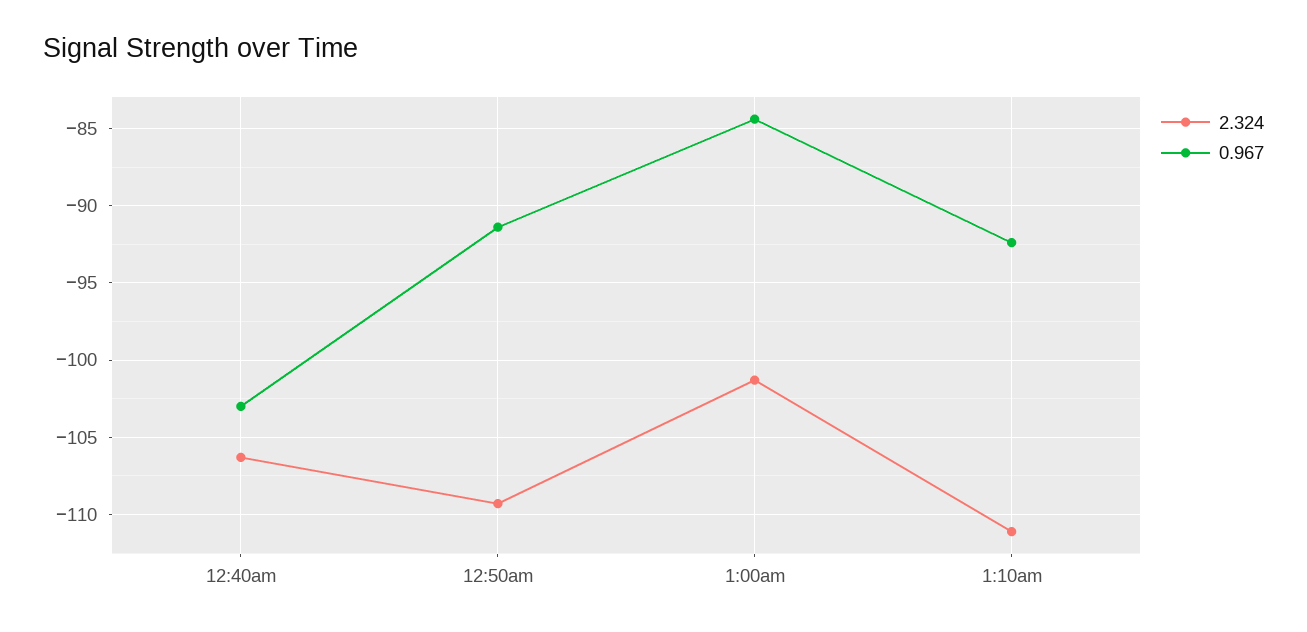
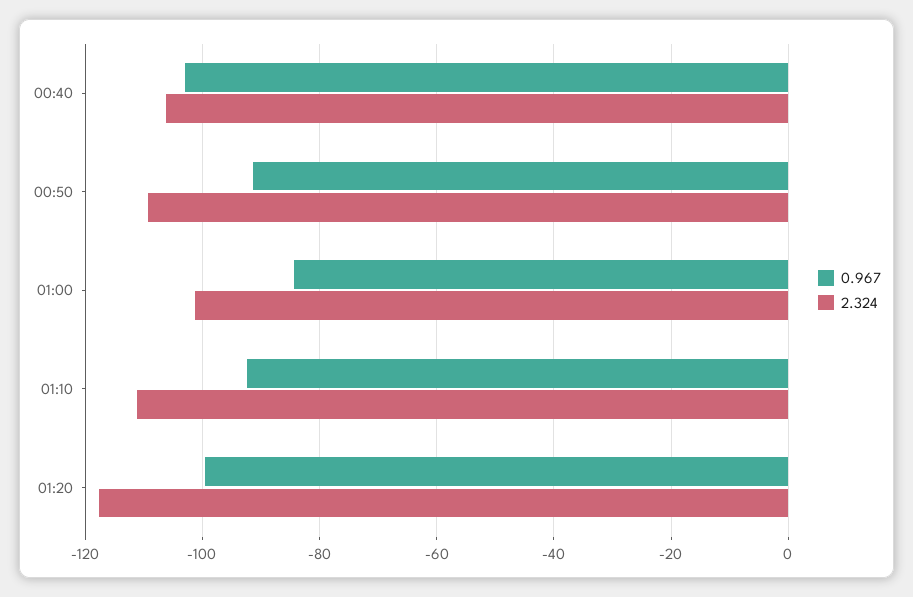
0.967, 01:20: none -> -100
2.324, 01:20: none -> -118

